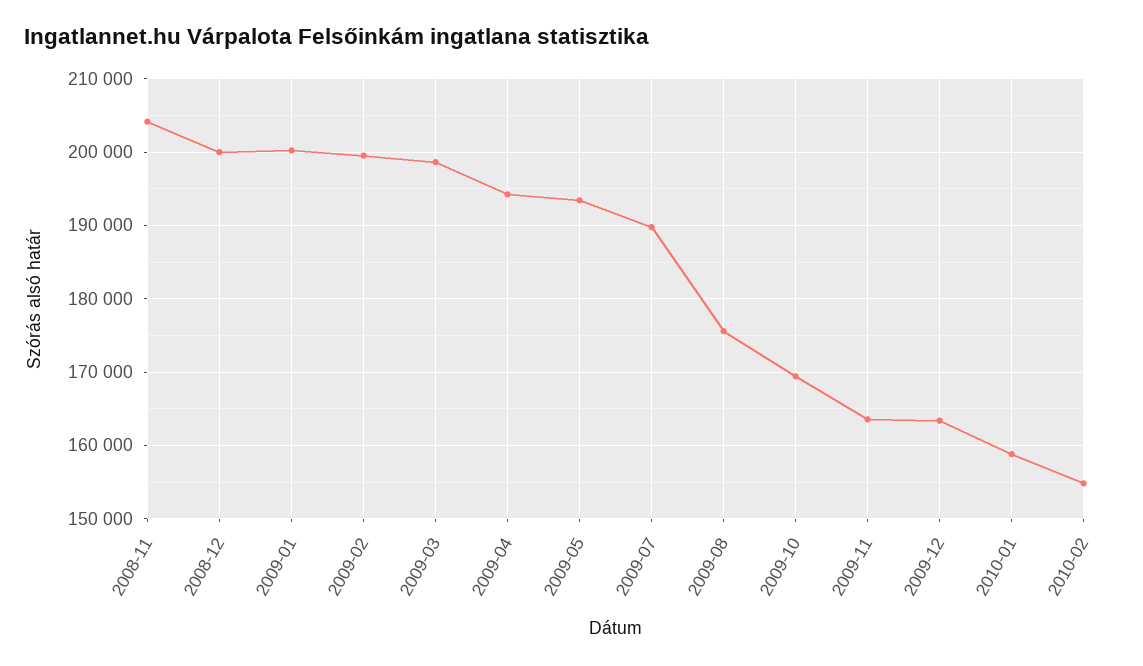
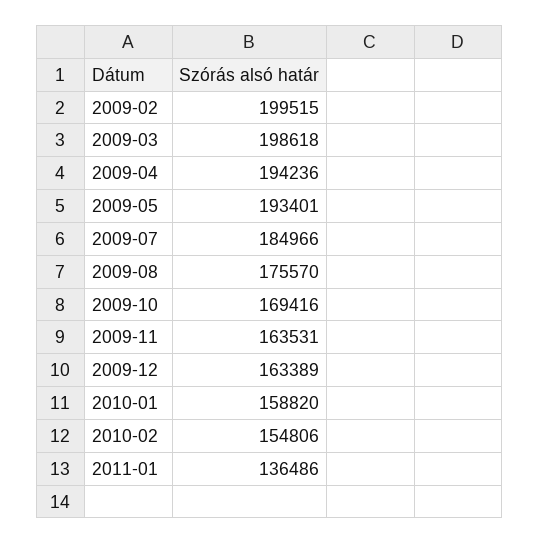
2008-11: 204000 -> none
2008-12: 200000 -> none
2009-01: 200000 -> none
2009-07: 190000 -> 184966
2011-01: none -> 136486

